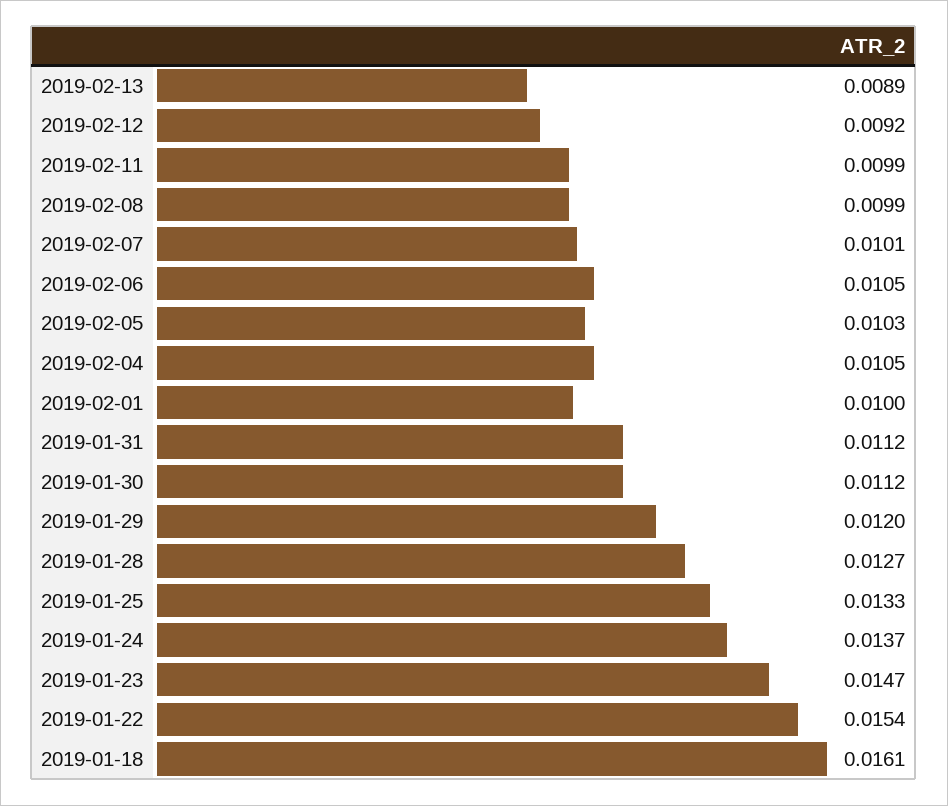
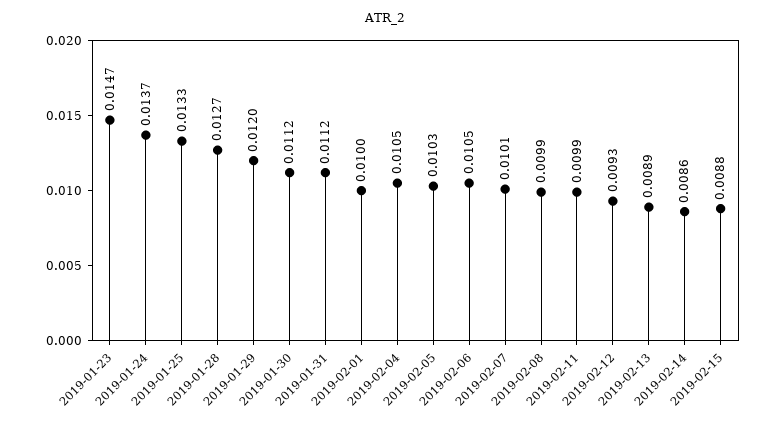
2019-02-12: 0.0092 -> 0.0093
2019-01-22: 0.0154 -> none
2019-01-18: 0.0161 -> none
2019-02-14: none -> 0.0086
2019-02-15: none -> 0.0088

